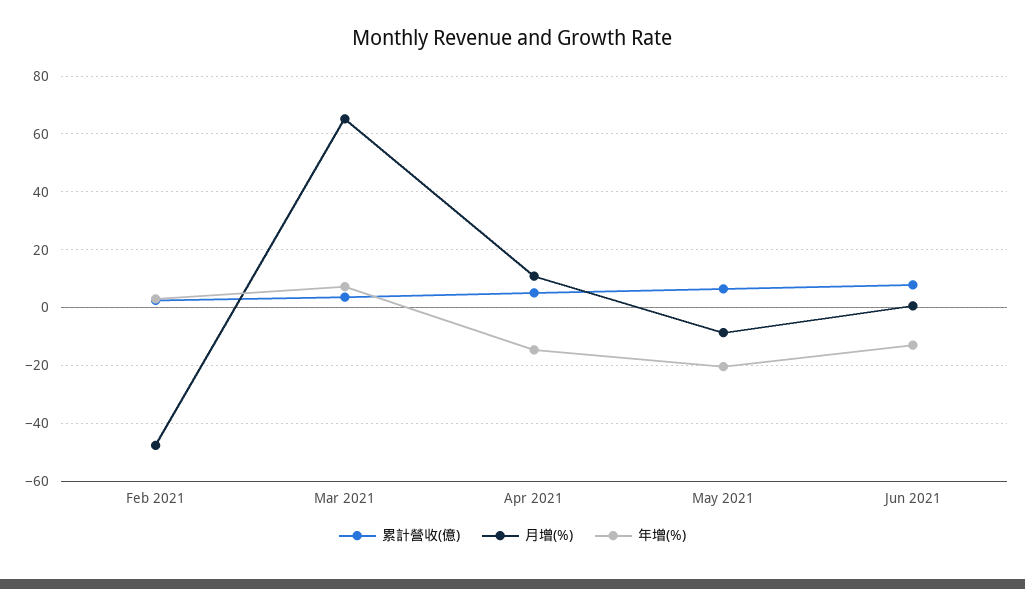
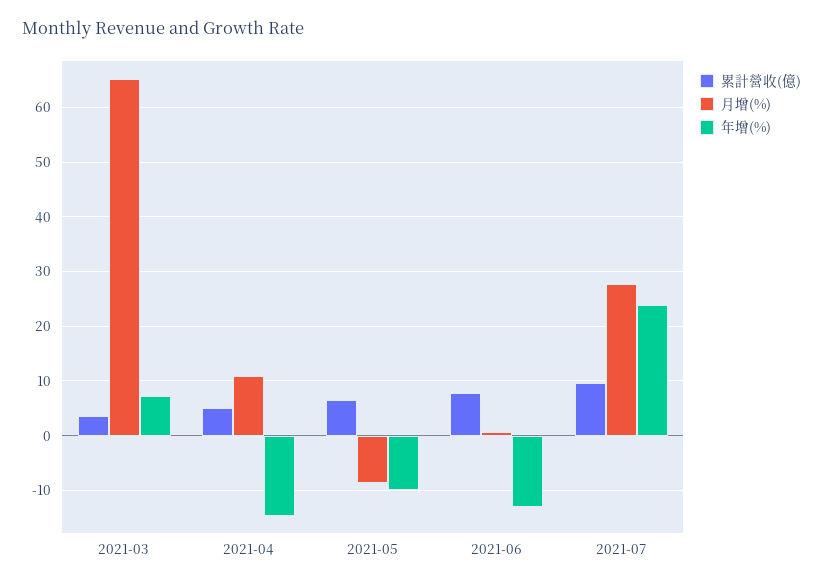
累計營收(億), Feb 2021: 2.5 -> none
月增(%), Feb 2021: -47.5 -> none
年增(%), Feb 2021: 2.5 -> none
年增(%), May 2021: -20 -> -10
累計營收(億), 2021-07: none -> 10
月增(%), 2021-07: none -> 28
年增(%), 2021-07: none -> 24

